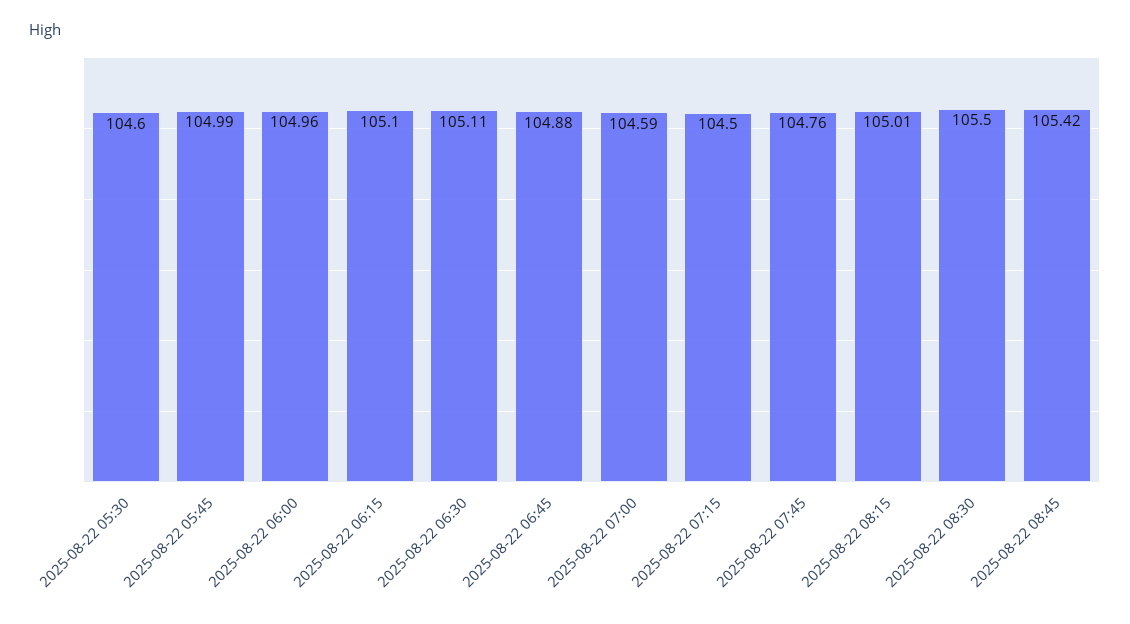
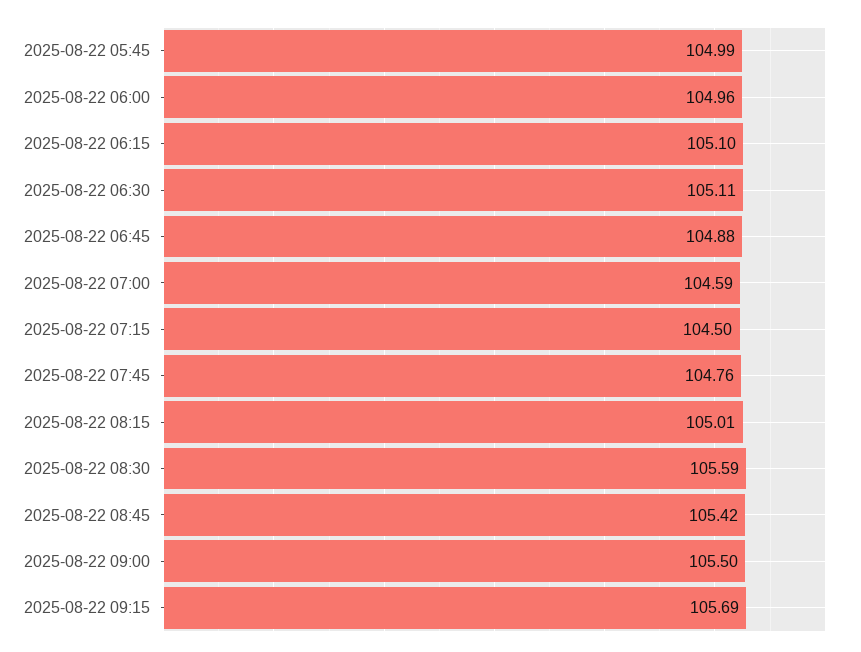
2025-08-22 05:30: 104.6 -> none
2025-08-22 08:30: 105.5 -> 105.59
2025-08-22 09:00: none -> 105.5
2025-08-22 09:15: none -> 105.69

